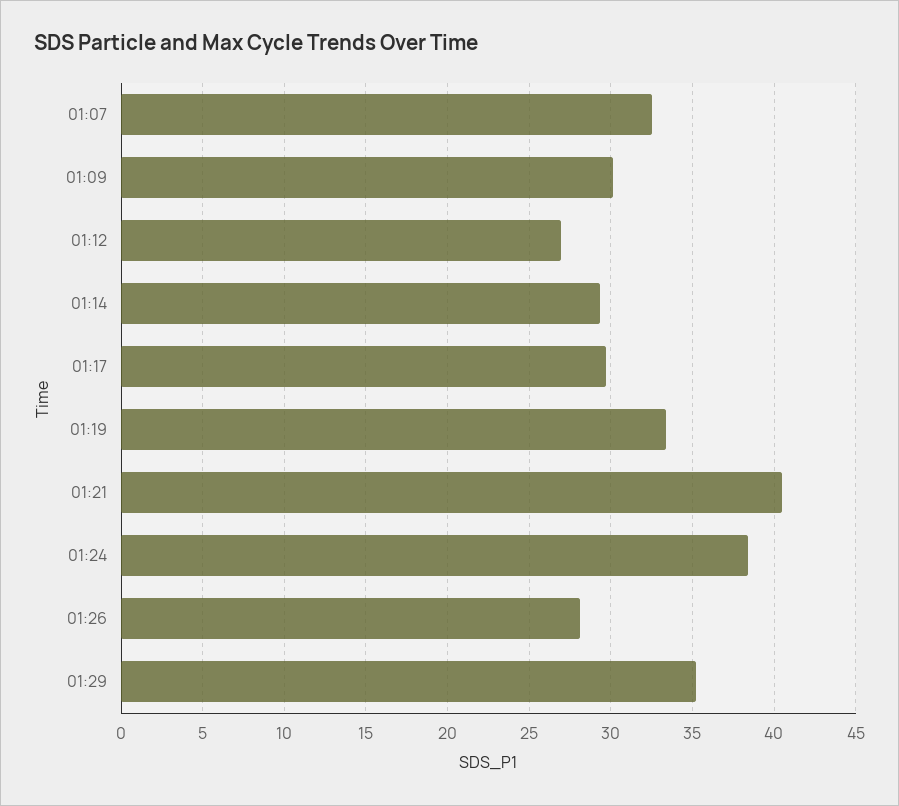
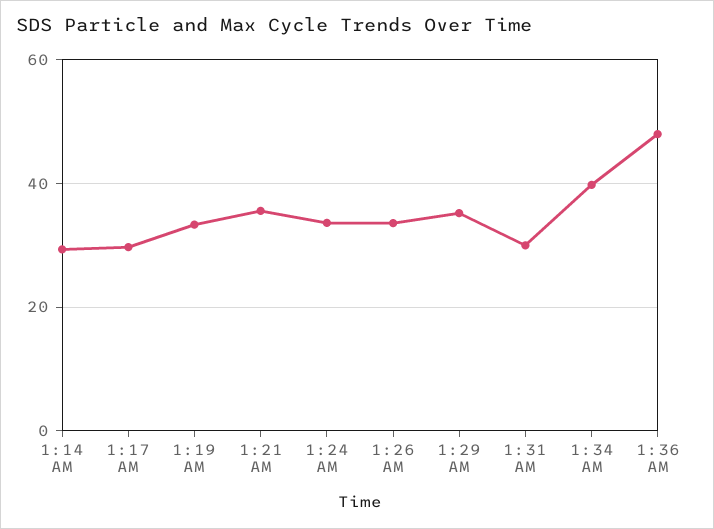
01:07: 32.5 -> none
01:09: 30 -> none
01:12: 27 -> none
01:21: 40.5 -> 36
01:24: 38.5 -> 34
01:26: 28 -> 34
1:31 AM: none -> 30
1:34 AM: none -> 40
1:36 AM: none -> 48

